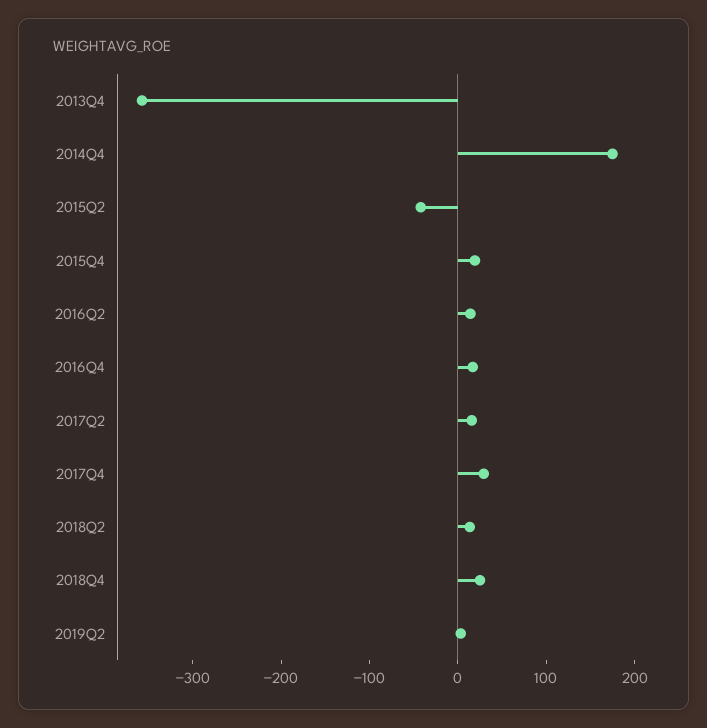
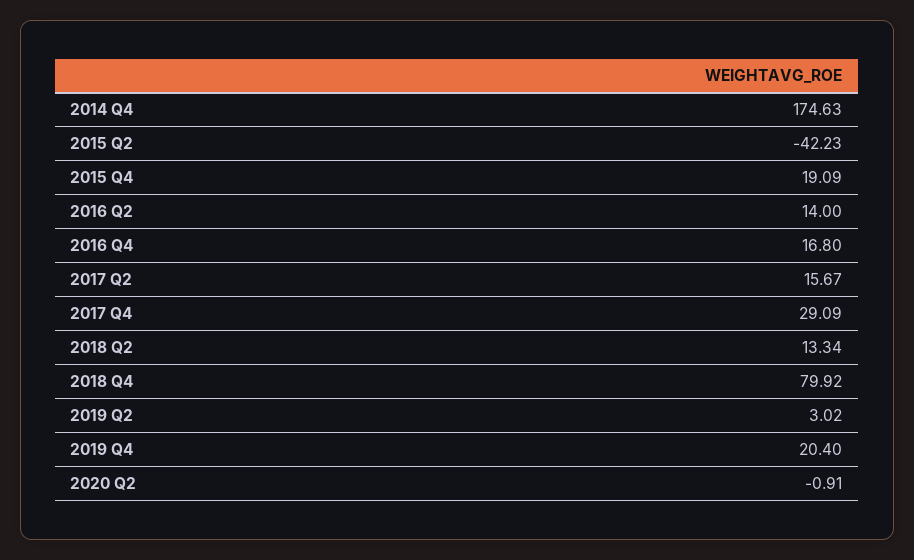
2013Q4: -360 -> none
2018Q4: 20 -> 79.92
2019 Q4: none -> 20.4
2020 Q2: none -> -0.91

